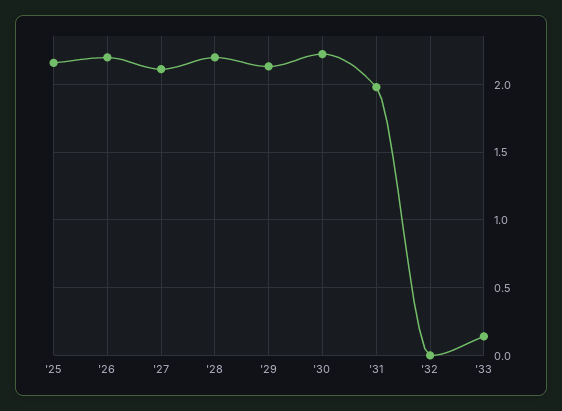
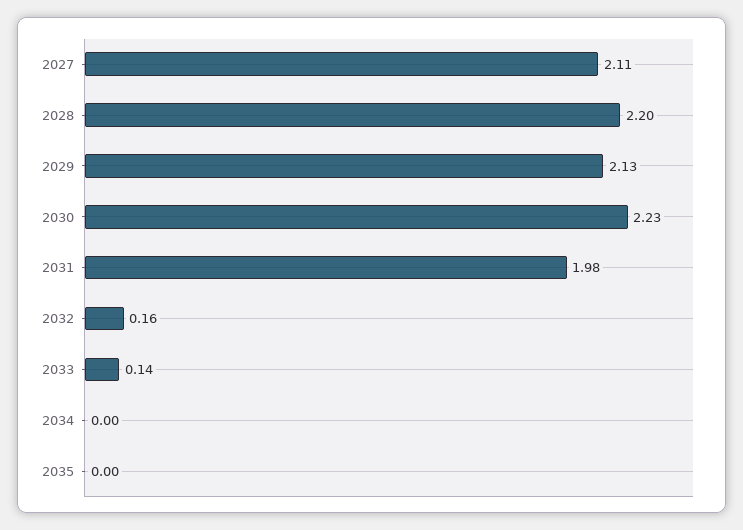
'25: 2.15 -> none
'26: 2.2 -> none
'32: 0 -> 0.16
2034: none -> 0
2035: none -> 0

